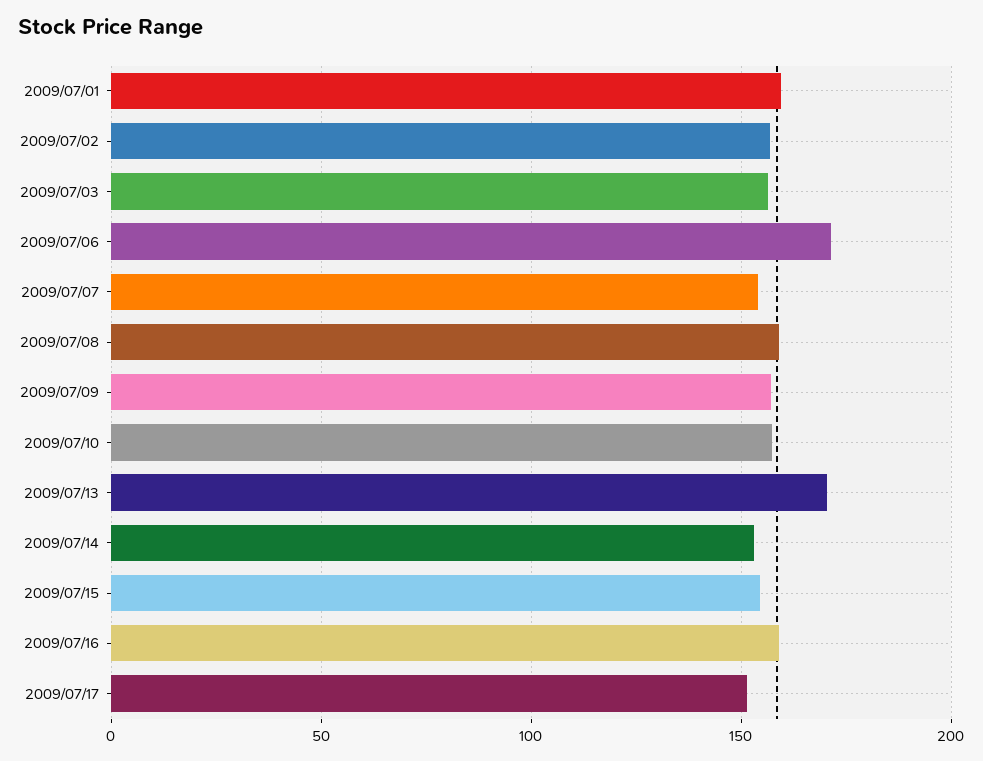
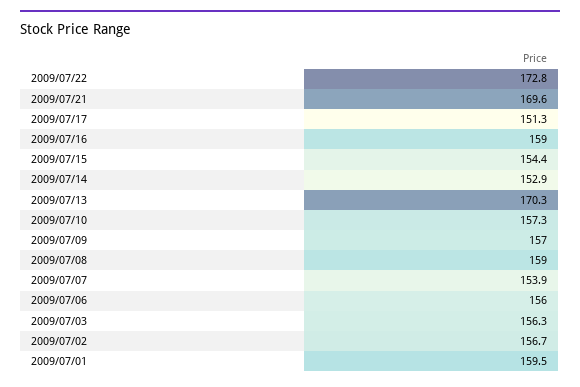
2009/07/06: 170 -> 156
2009/07/22: none -> 172.8
2009/07/21: none -> 169.6

